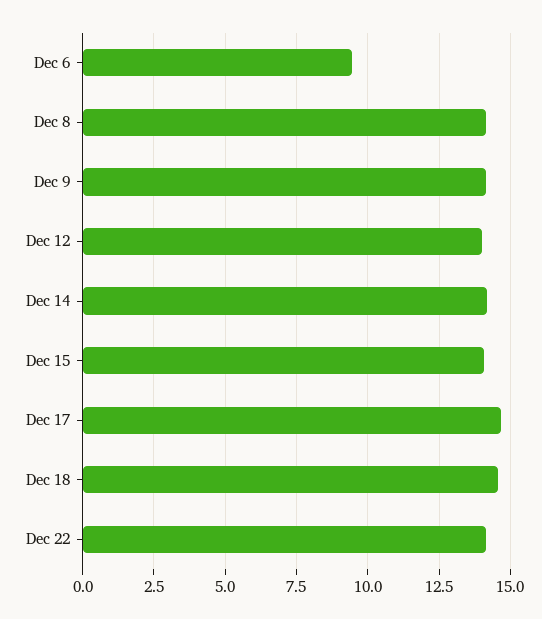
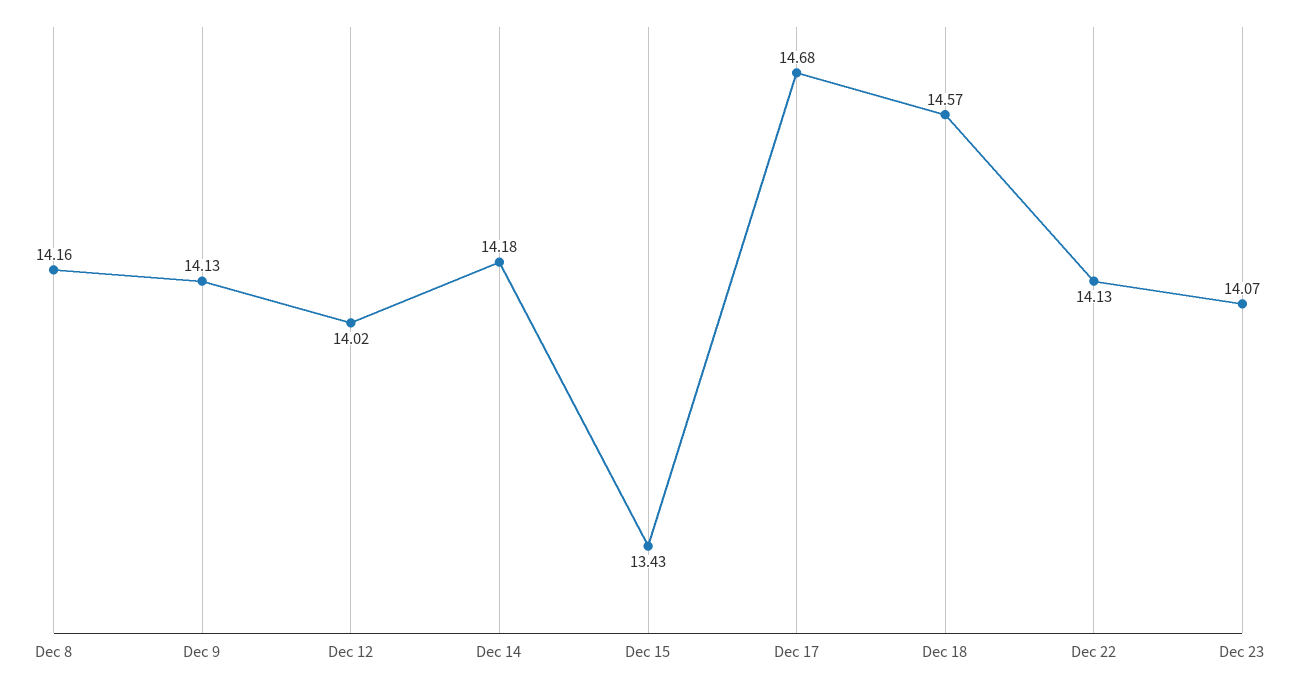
Dec 6: 9.5 -> none
Dec 15: 14 -> 13.43
Dec 23: none -> 14.07

